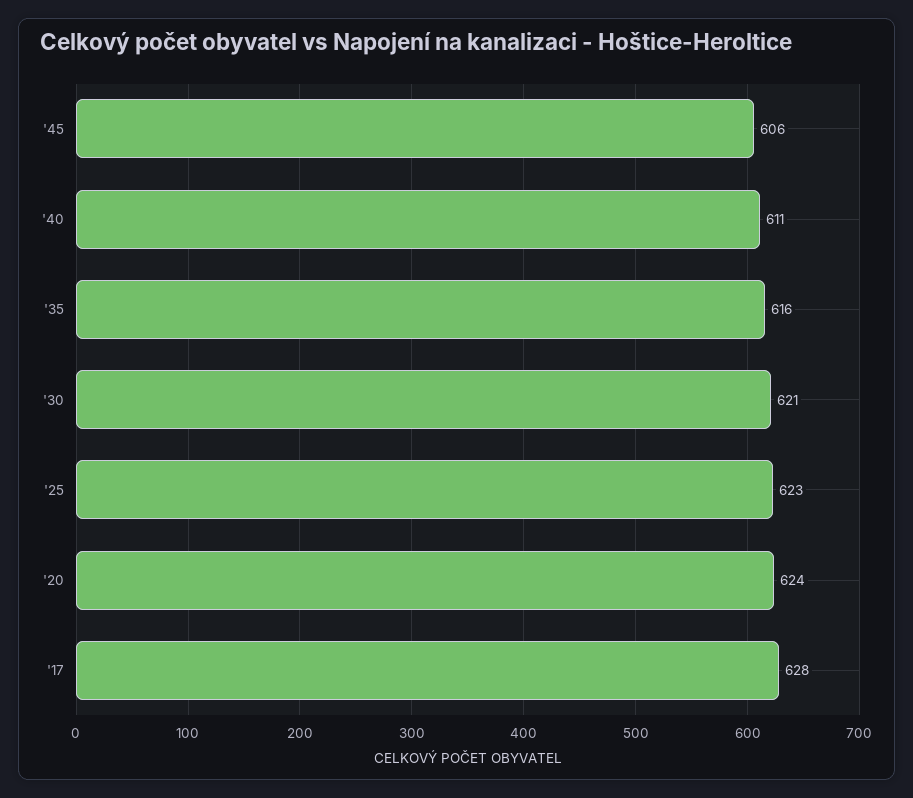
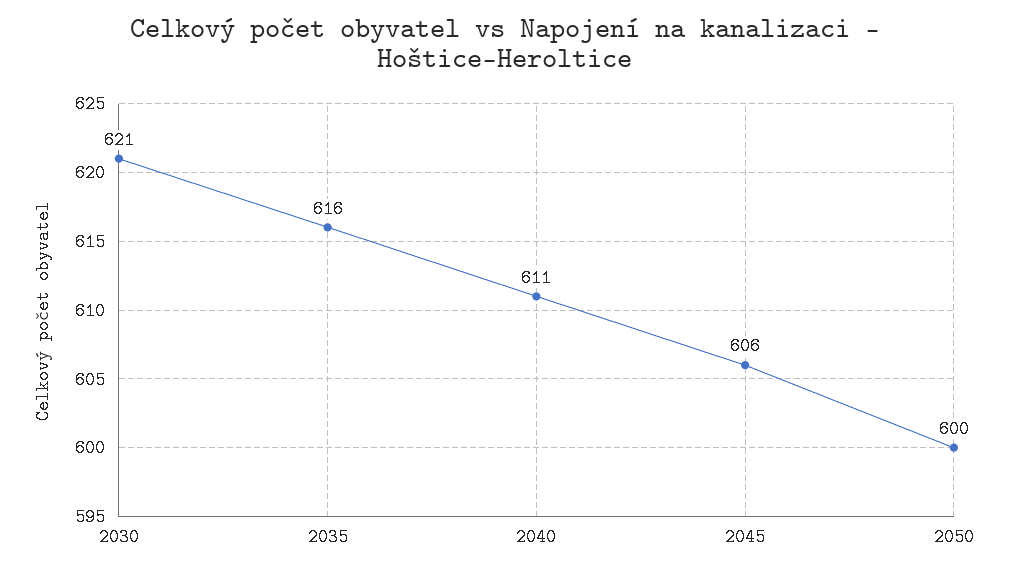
'25: 623 -> none
'20: 624 -> none
'17: 628 -> none
2050: none -> 600

